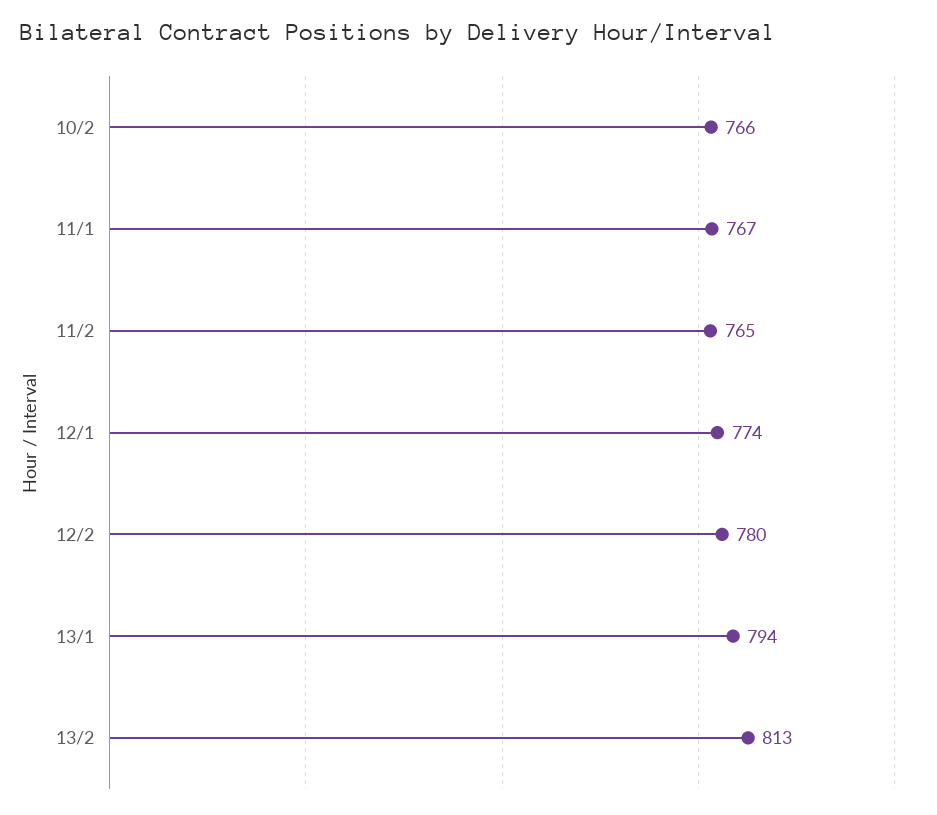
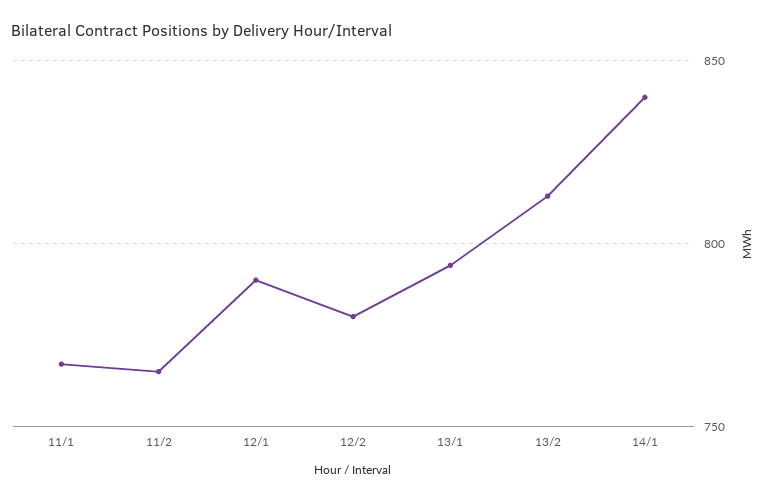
10/2: 766 -> none
12/1: 774 -> 790
14/1: none -> 840

